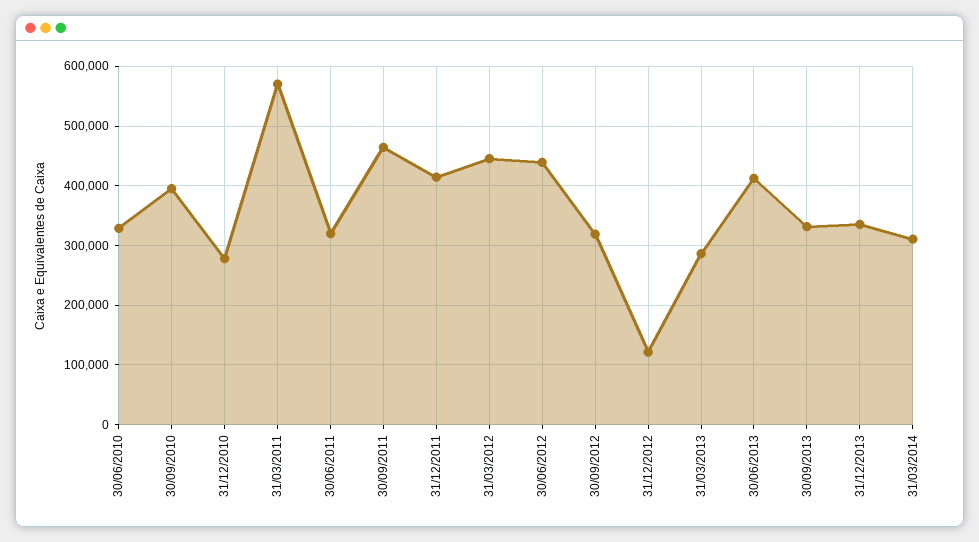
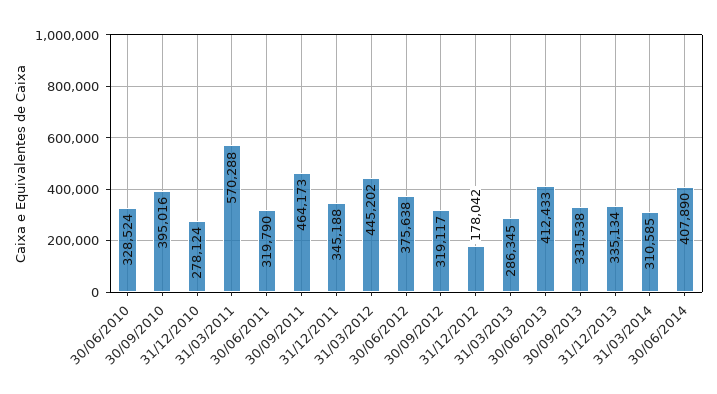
31/12/2011: 420000 -> 345188
30/06/2012: 440000 -> 375638
31/12/2012: 120000 -> 178042
30/06/2014: none -> 407890

